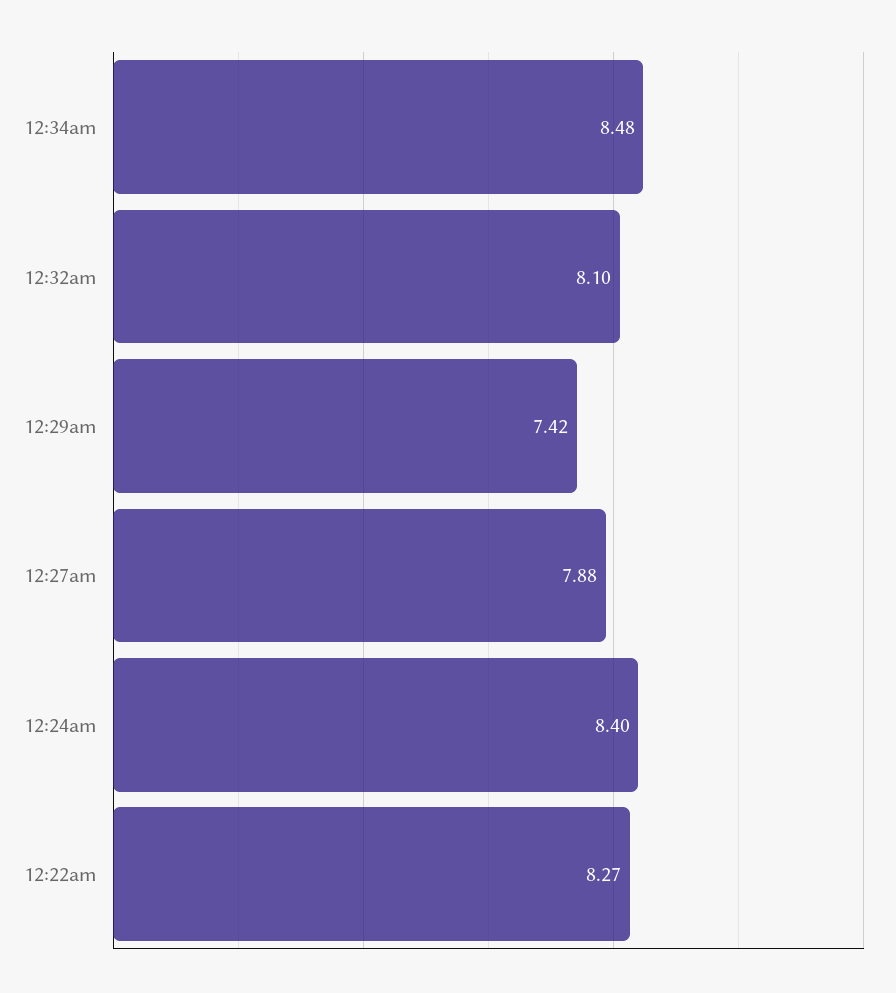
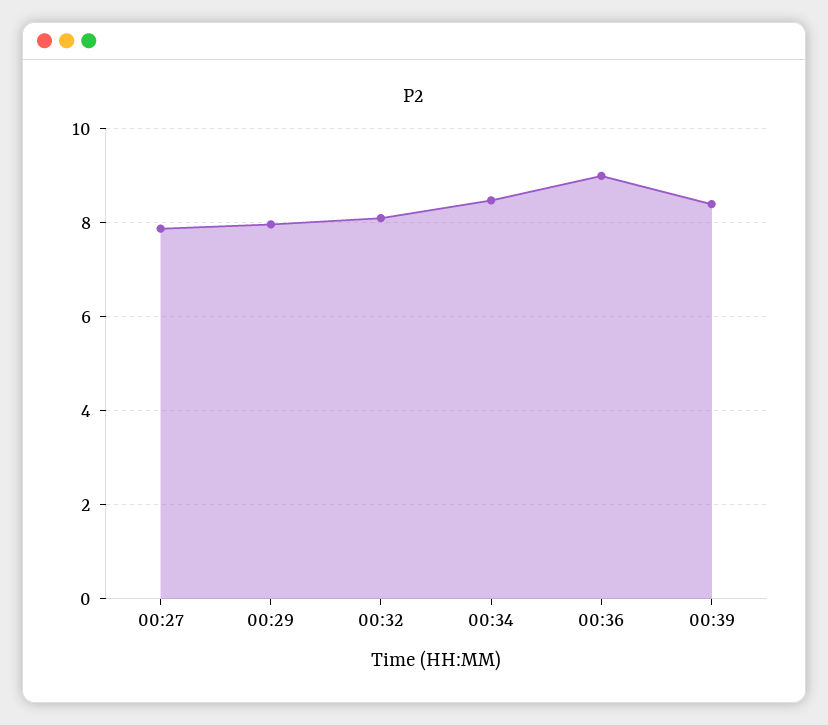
12:29am: 7.42 -> 8
12:24am: 8.4 -> none
12:22am: 8.27 -> none
00:36: none -> 9
00:39: none -> 8.4

